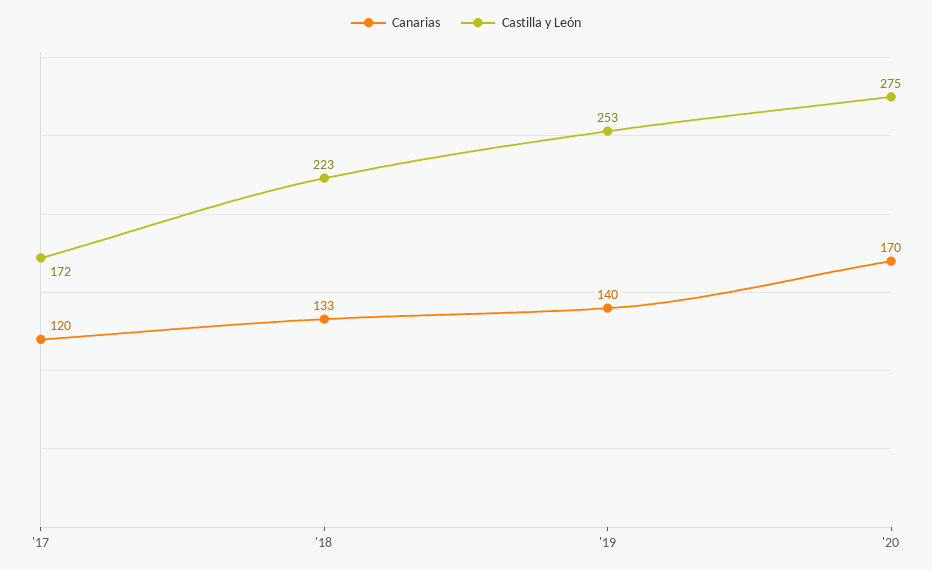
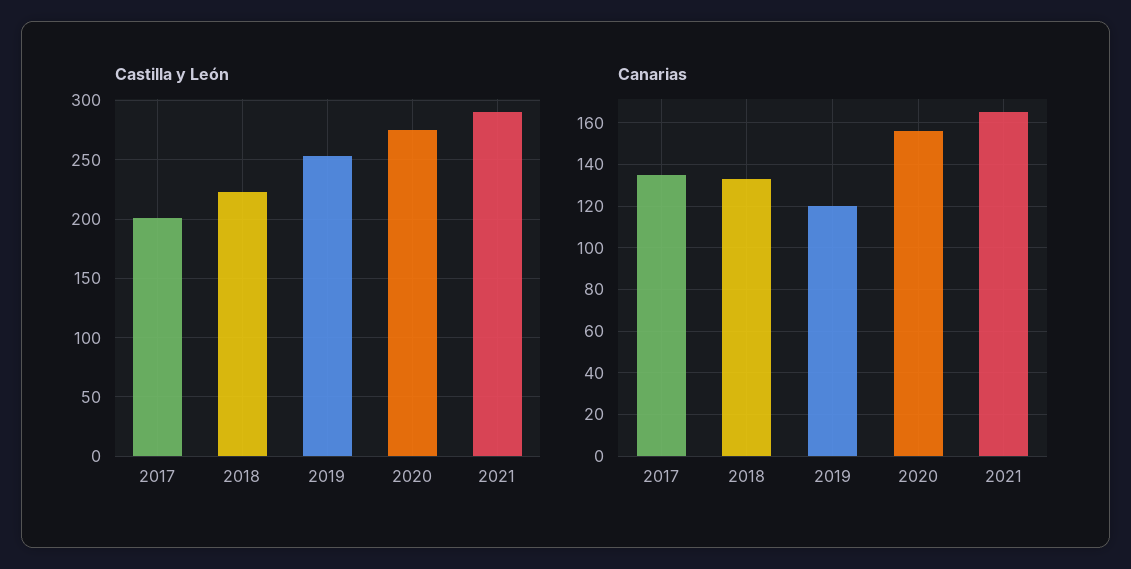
Canarias, '17: 120 -> 135
Castilla y León, '17: 172 -> 200
Canarias, '19: 140 -> 120
Canarias, '20: 170 -> 155
Castilla y León, 2021: none -> 290
Canarias, 2021: none -> 165

